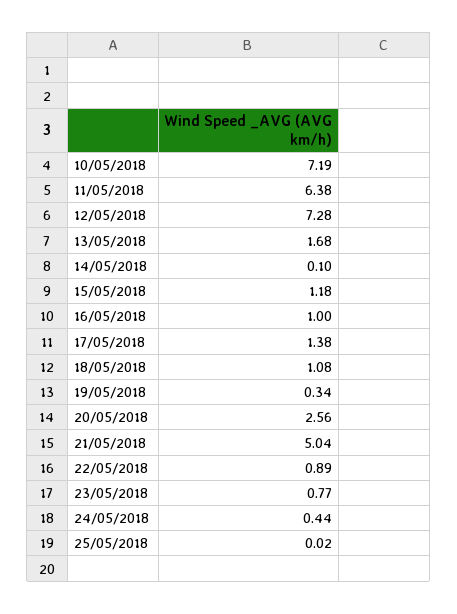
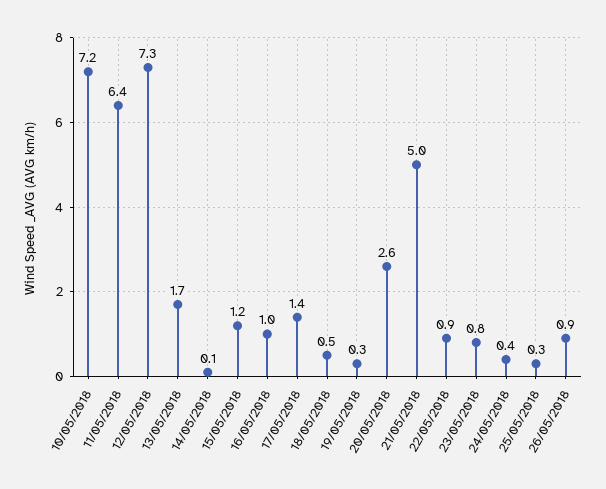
18/05/2018: 1.08 -> 0.5
25/05/2018: 0.02 -> 0.3
26/05/2018: none -> 0.9

